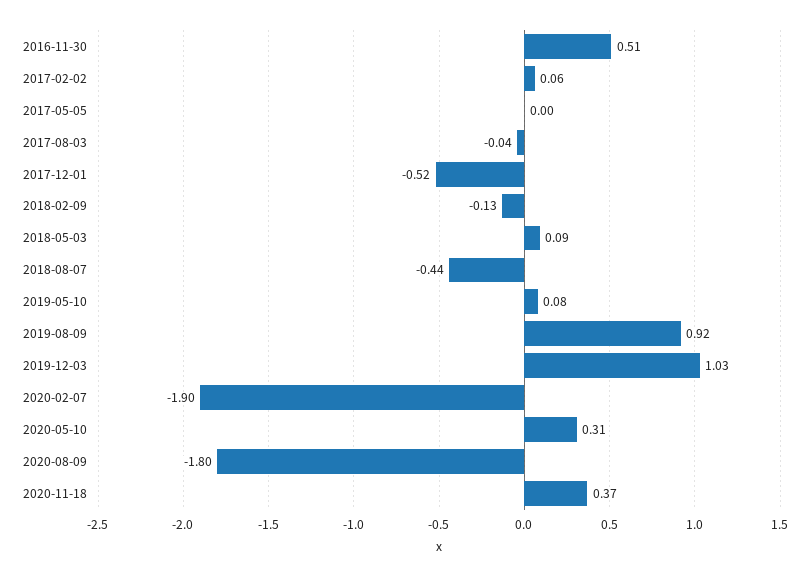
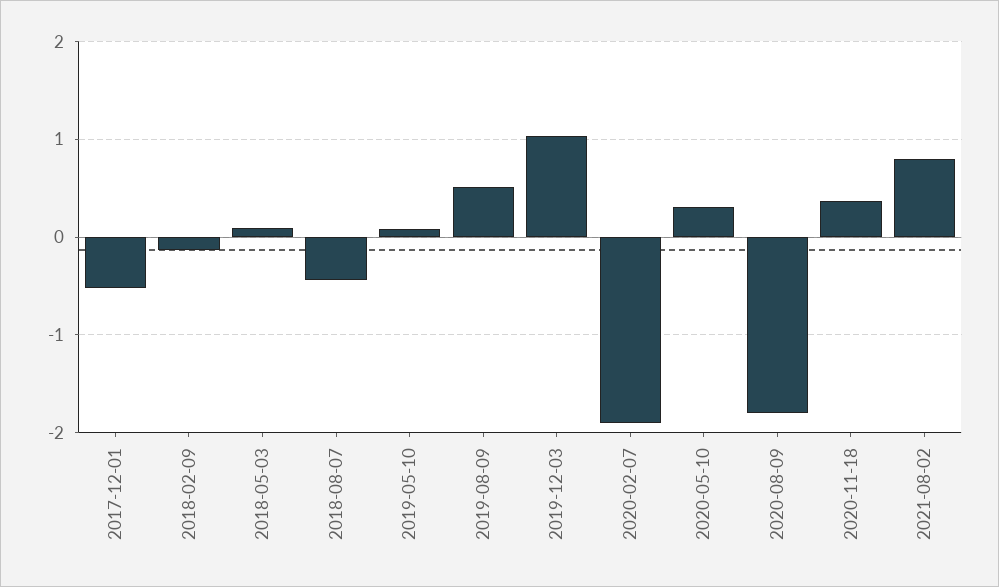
2016-11-30: 0.51 -> none
2017-02-02: 0.06 -> none
2017-05-05: 0 -> none
2017-08-03: -0.04 -> none
2019-08-09: 0.92 -> 0.5
2021-08-02: none -> 0.8

